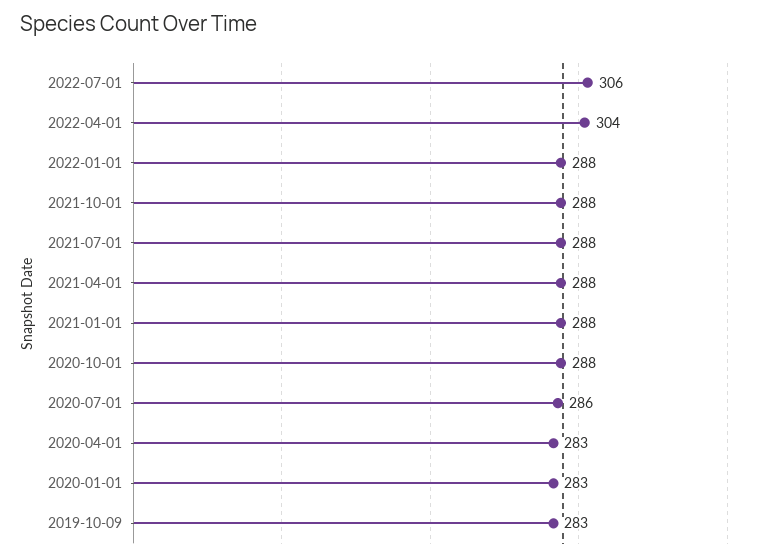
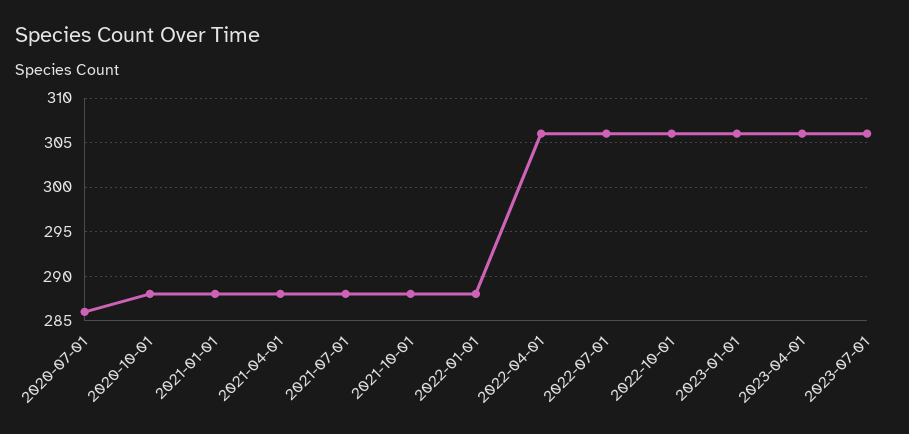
2022-04-01: 304 -> 306
2020-04-01: 283 -> none
2020-01-01: 283 -> none
2019-10-09: 283 -> none
2022-10-01: none -> 306
2023-01-01: none -> 306
2023-04-01: none -> 306
2023-07-01: none -> 306

